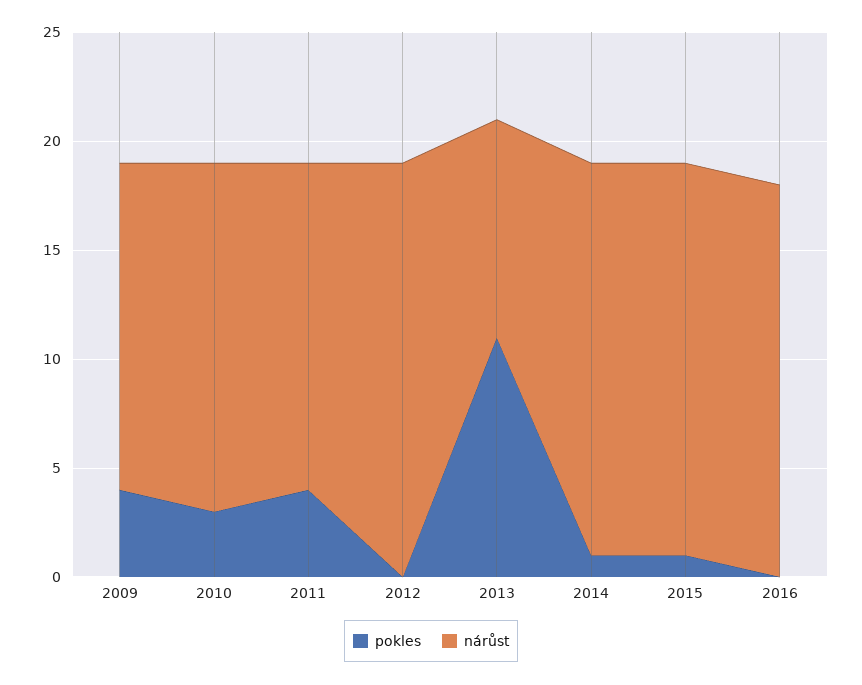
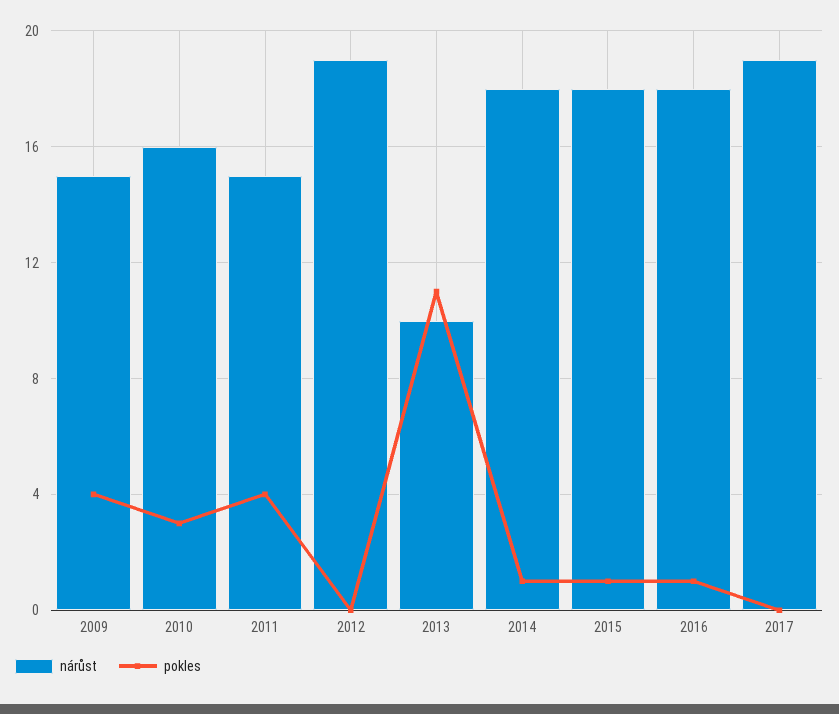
pokles, 2016: 0 -> 1
nárůst, 2017: none -> 19
pokles, 2017: none -> 0

